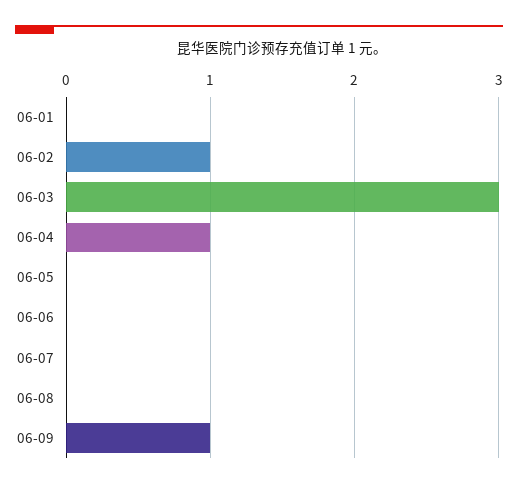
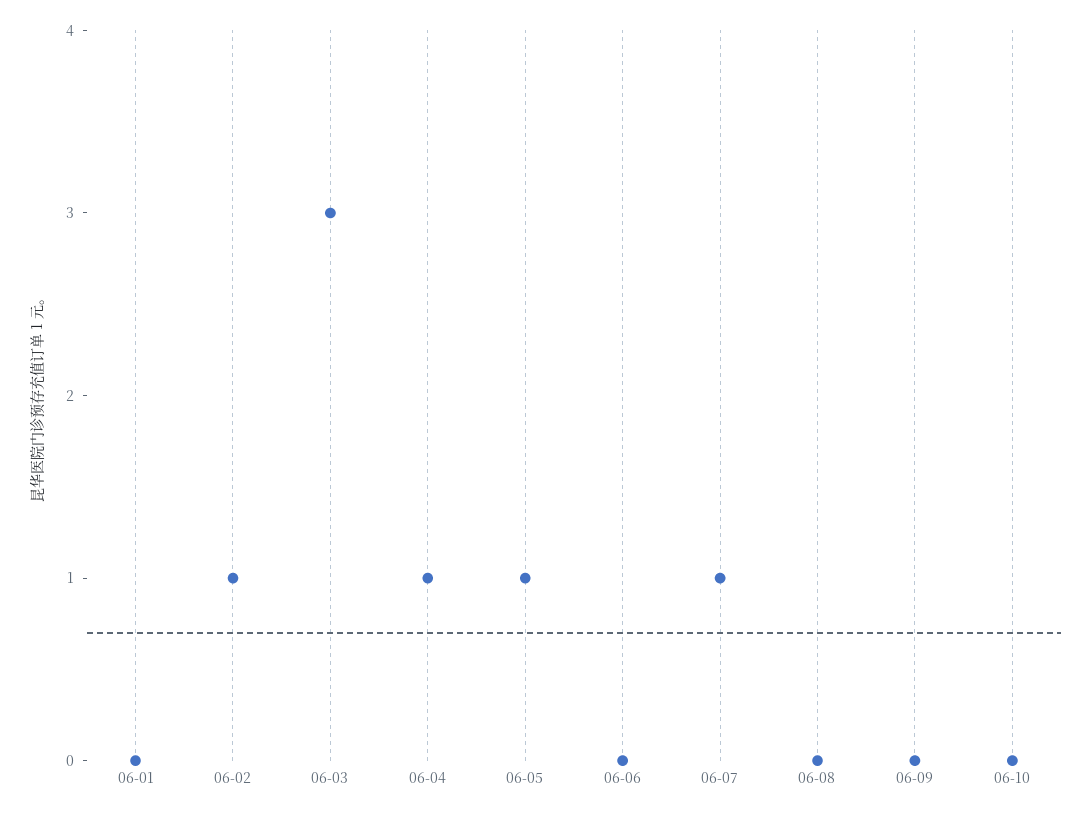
06-05: 0 -> 1
06-07: 0 -> 1
06-09: 1 -> 0
06-10: none -> 0

